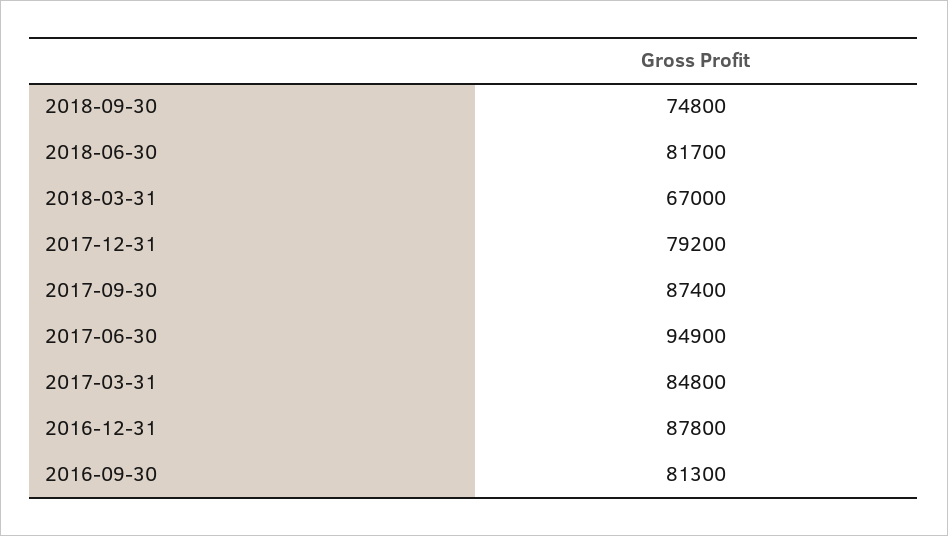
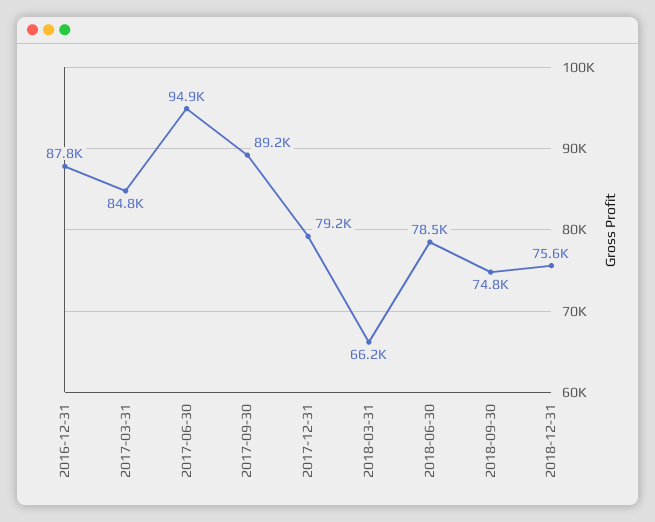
2018-06-30: 81700 -> 78500
2018-03-31: 67000 -> 66200
2017-09-30: 87400 -> 89200
2016-09-30: 81300 -> none
2018-12-31: none -> 75600

